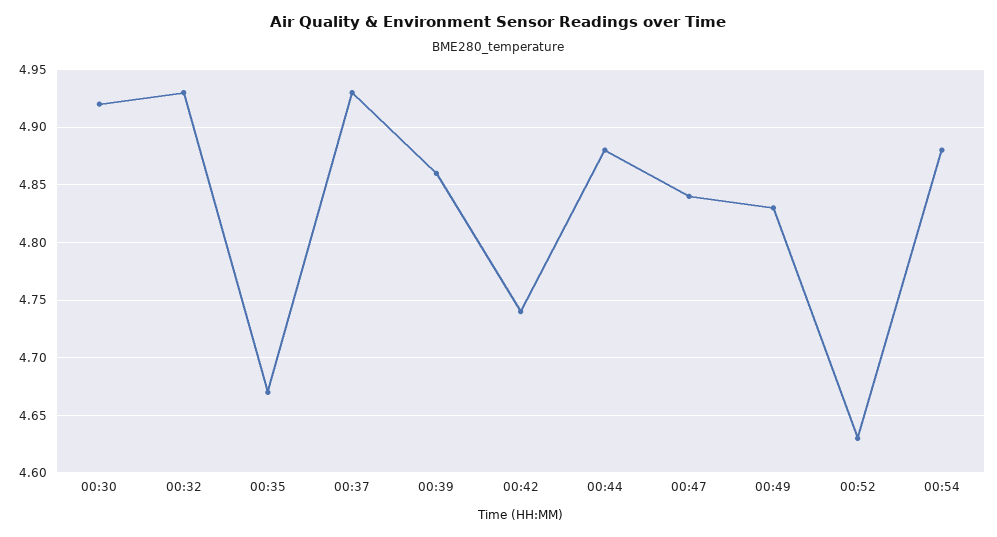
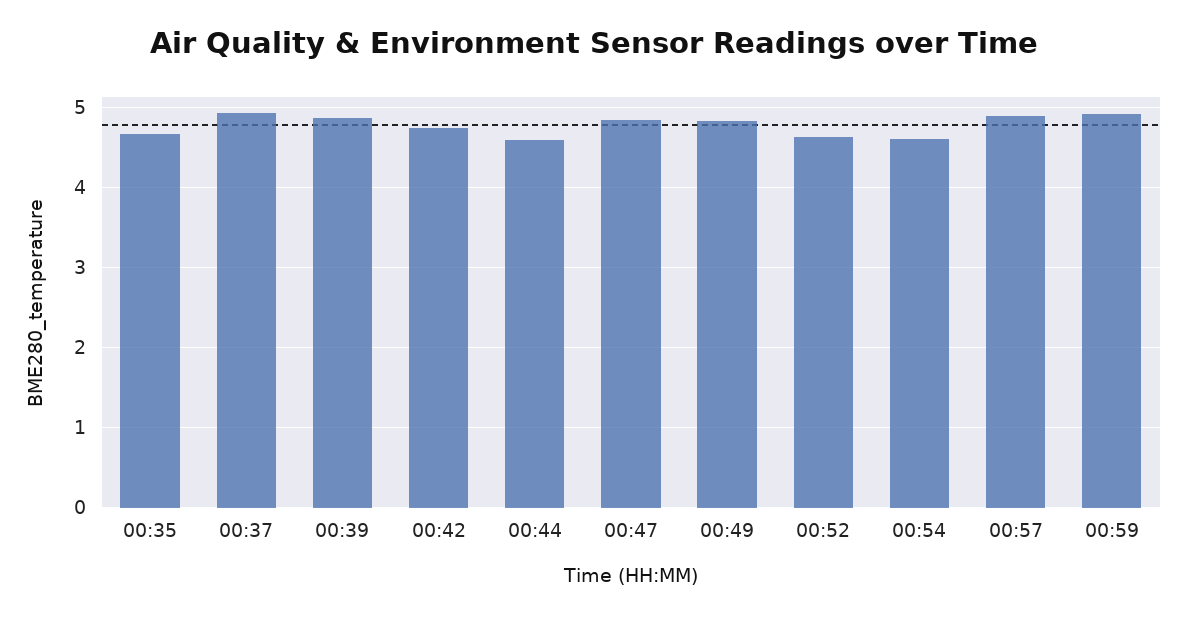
00:30: 4.92 -> none
00:32: 4.93 -> none
00:44: 4.88 -> 4.6
00:54: 4.88 -> 4.6
00:57: none -> 4.9
00:59: none -> 4.9

